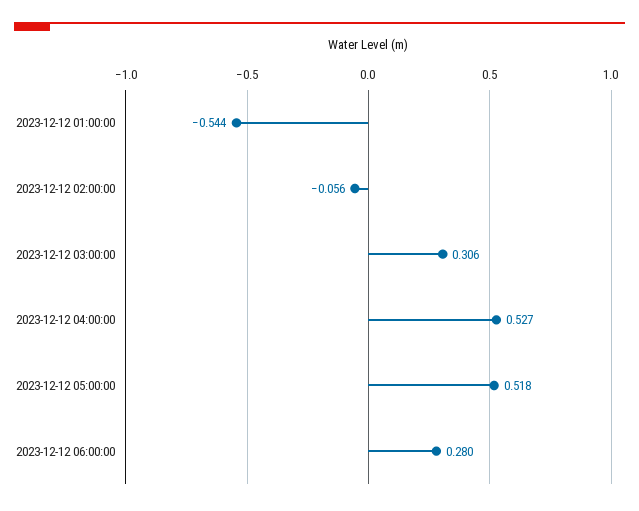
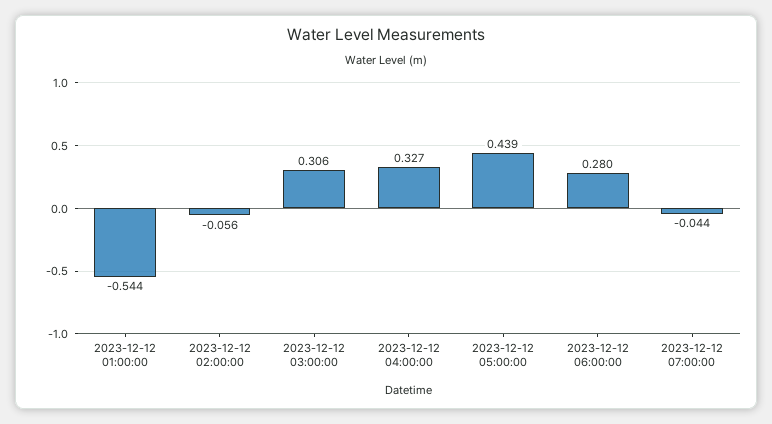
2023-12-12 04:00:00: 0.527 -> 0.327
2023-12-12 05:00:00: 0.518 -> 0.439
2023-12-12 07:00:00: none -> -0.044

